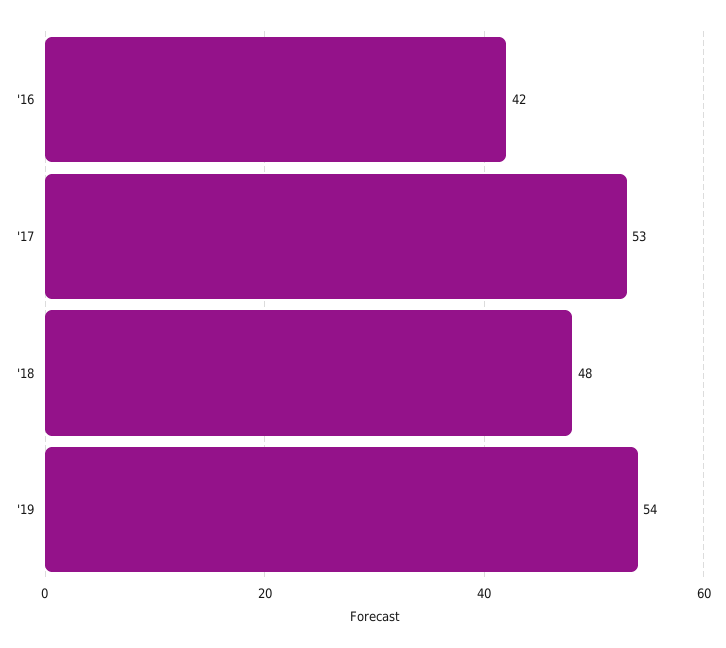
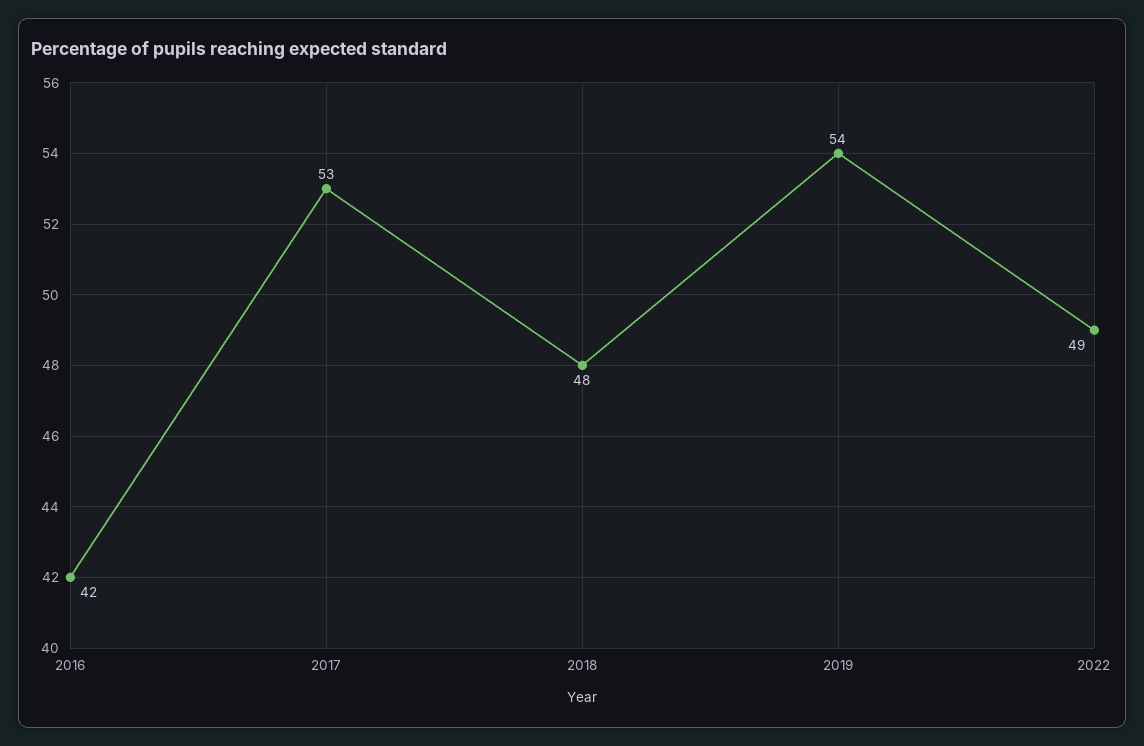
2022: none -> 49

